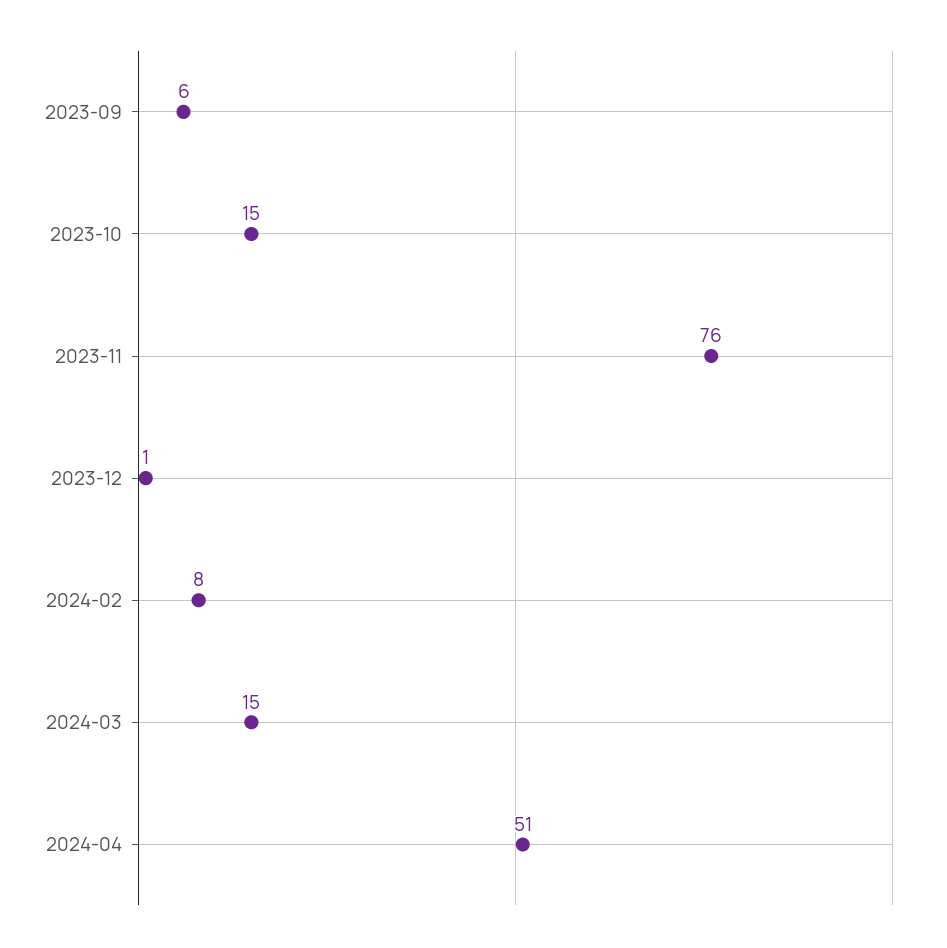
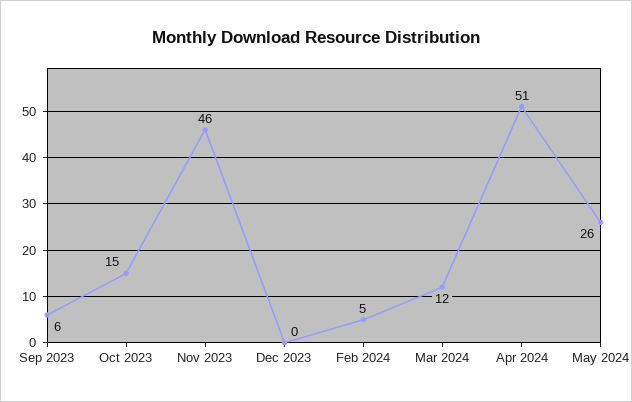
2023-11: 76 -> 46
2023-12: 1 -> 0
2024-02: 8 -> 5
2024-03: 15 -> 12
May 2024: none -> 26

